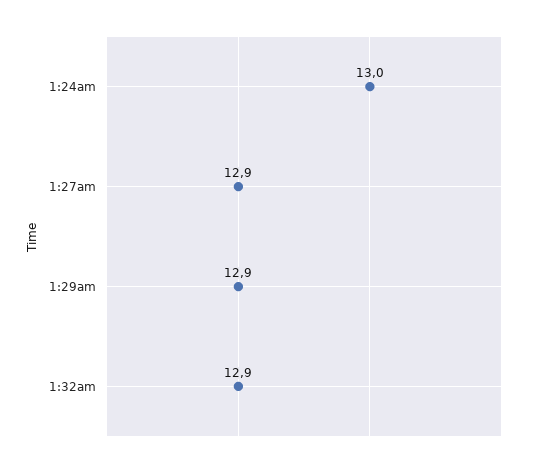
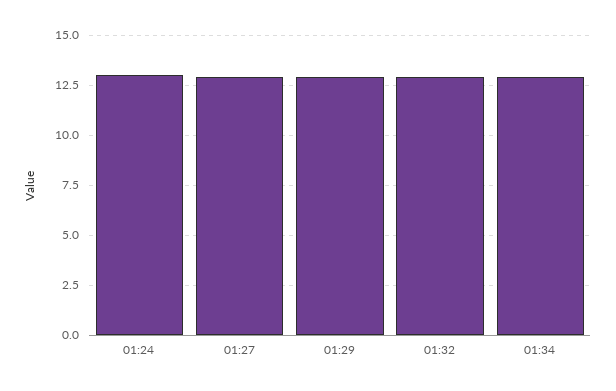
01:34: none -> 13

